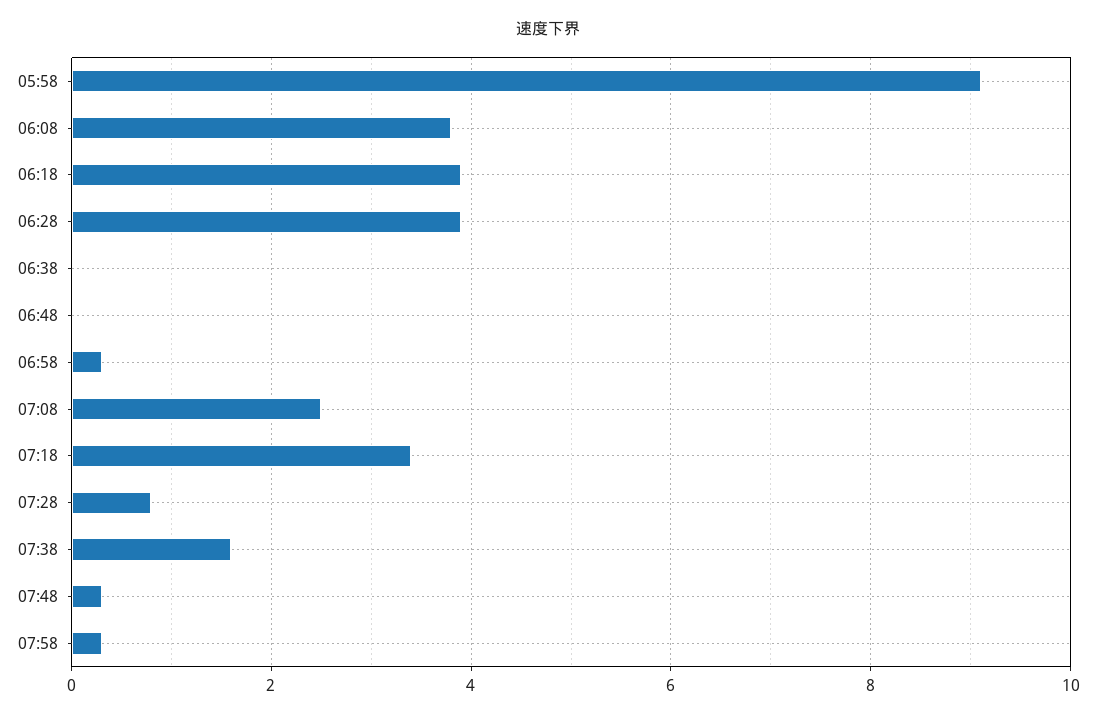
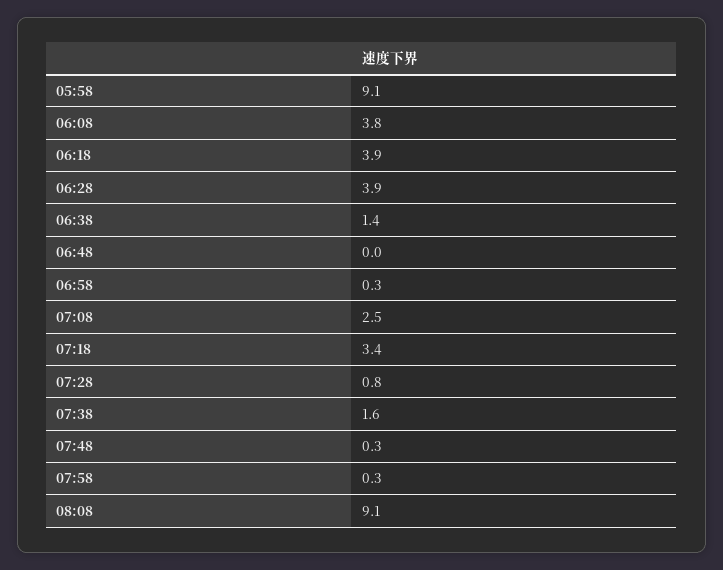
06:38: 0 -> 1.4
08:08: none -> 9.1

